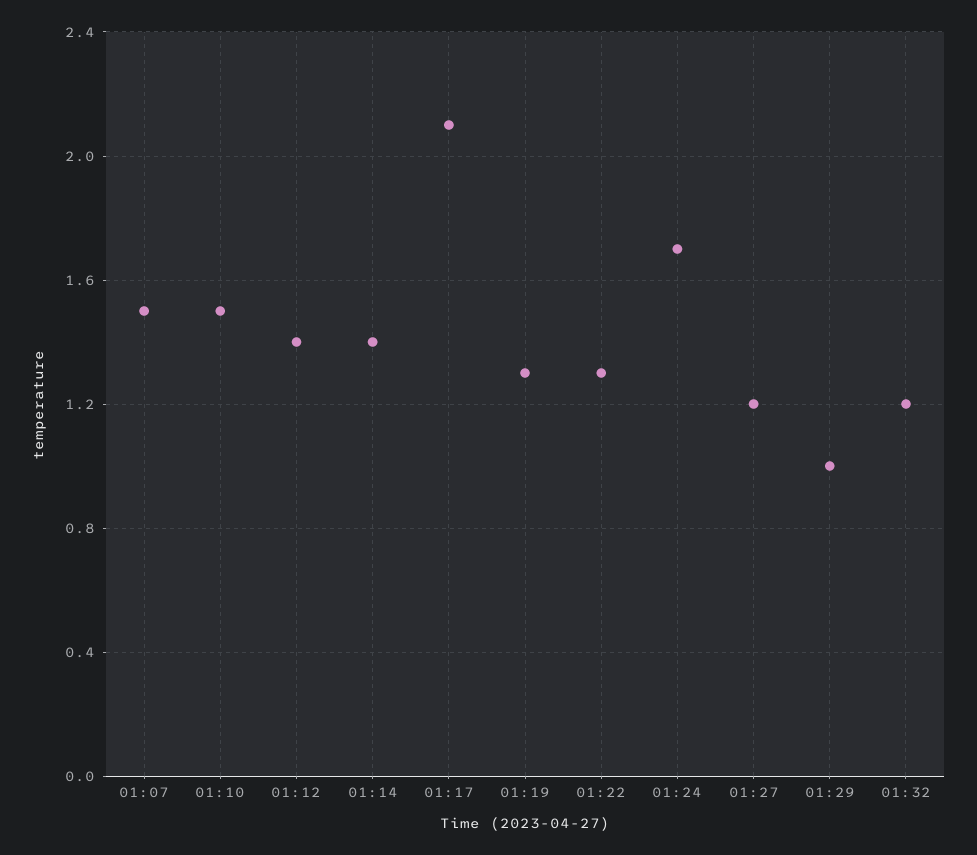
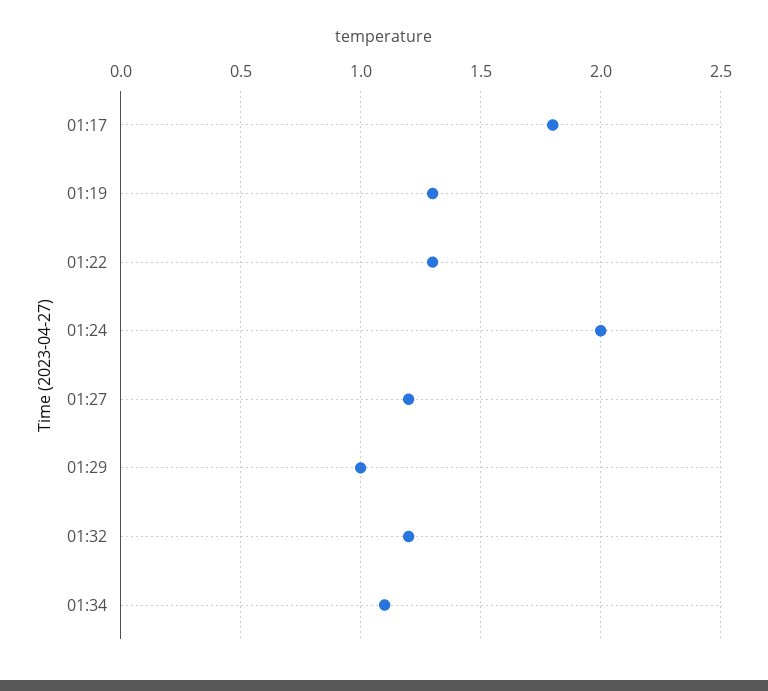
01:07: 1.5 -> none
01:10: 1.5 -> none
01:12: 1.4 -> none
01:14: 1.4 -> none
01:17: 2.1 -> 1.8
01:24: 1.7 -> 2
01:34: none -> 1.1

